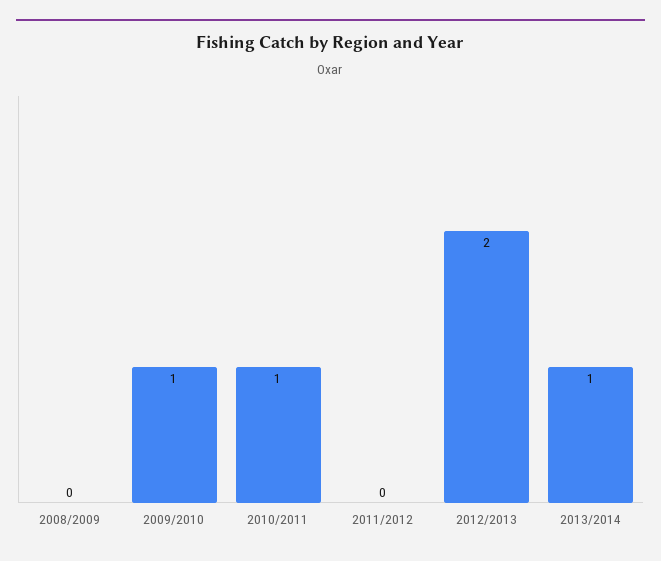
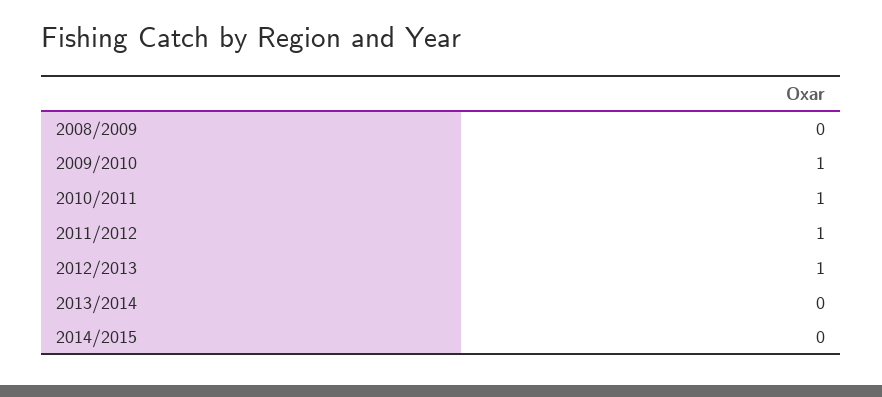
2011/2012: 0 -> 1
2012/2013: 2 -> 1
2013/2014: 1 -> 0
2014/2015: none -> 0

